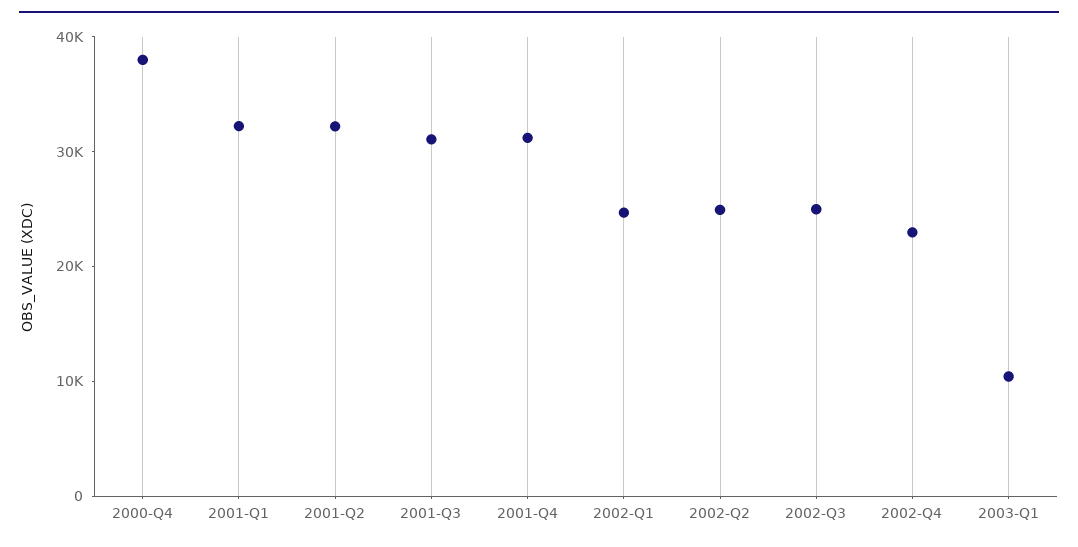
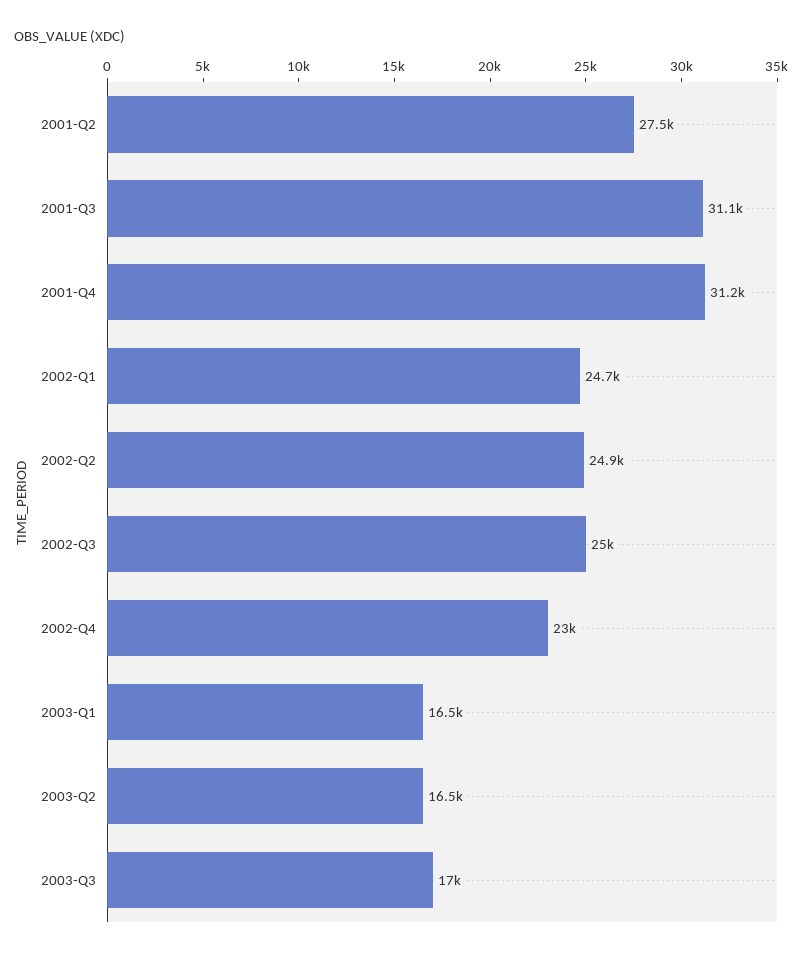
2000-Q4: 38000 -> none
2001-Q1: 32000 -> none
2001-Q2: 32000 -> 27500
2003-Q1: 10000 -> 16500
2003-Q2: none -> 16500
2003-Q3: none -> 17000

